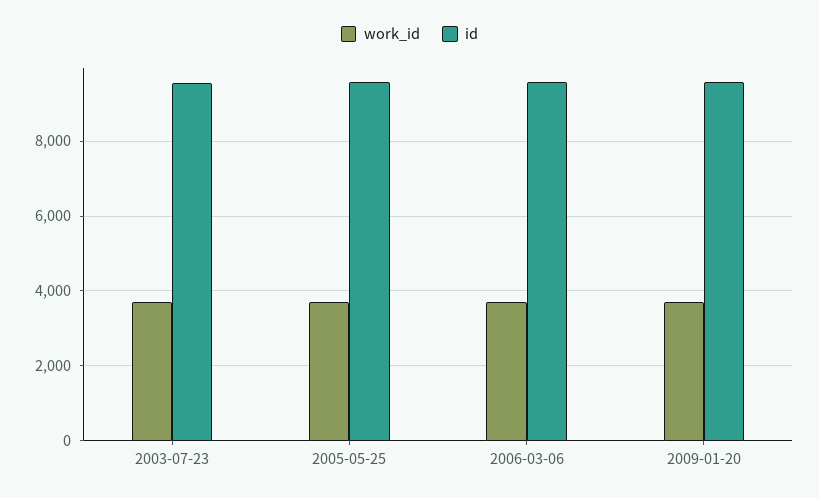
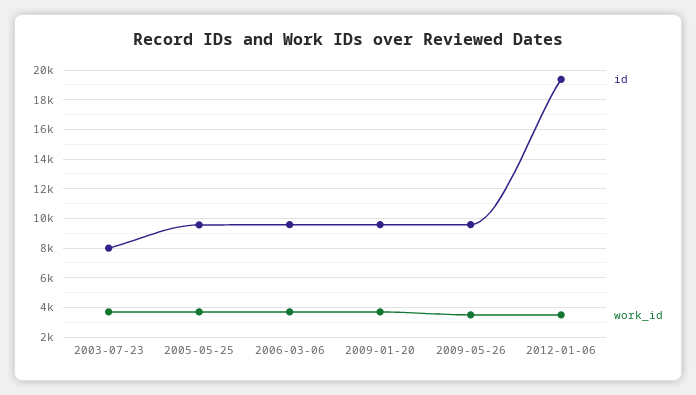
id, 2003-07-23: 9600 -> 8000
id, 2009-05-26: none -> 9500
work_id, 2009-05-26: none -> 3500
id, 2012-01-06: none -> 19500
work_id, 2012-01-06: none -> 3500

